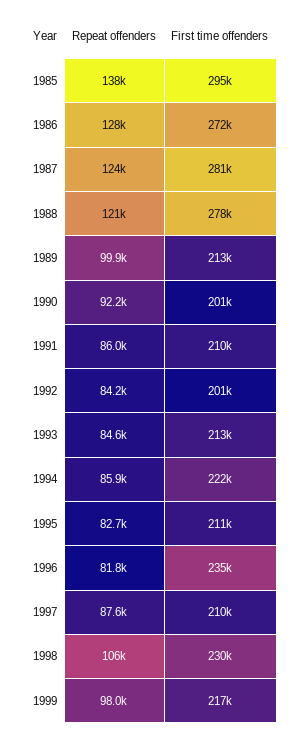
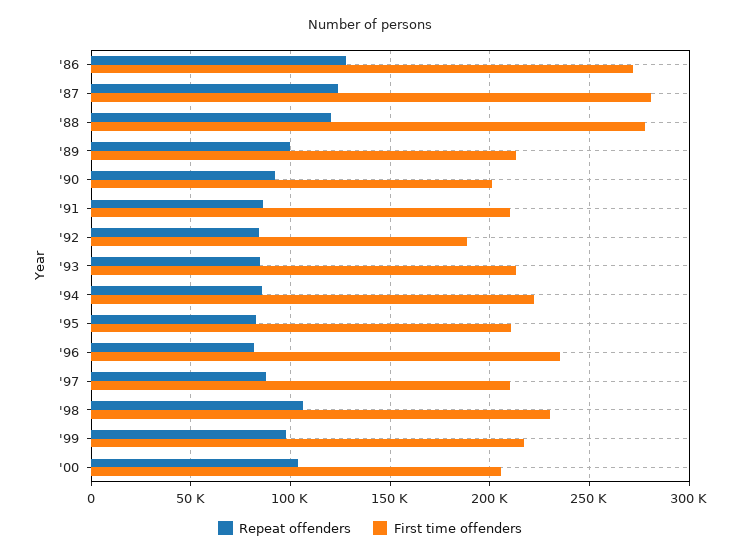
Repeat offenders, 1985: 138000 -> none
First time offenders, 1985: 295000 -> none
First time offenders, 1992: 201000 -> 190000
Repeat offenders, '00: none -> 105000
First time offenders, '00: none -> 205000

